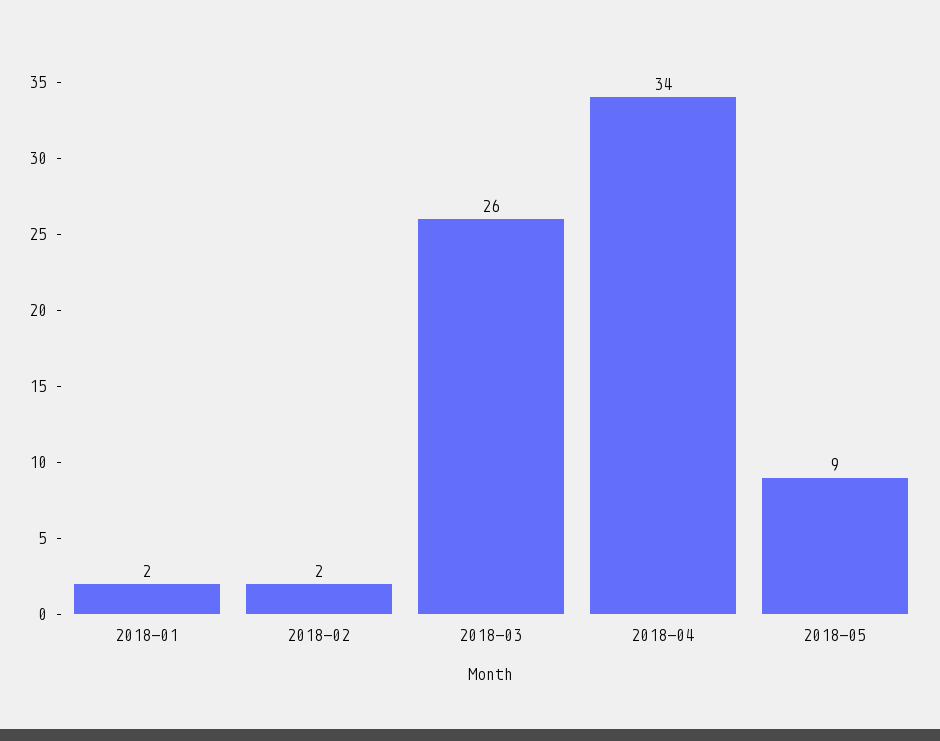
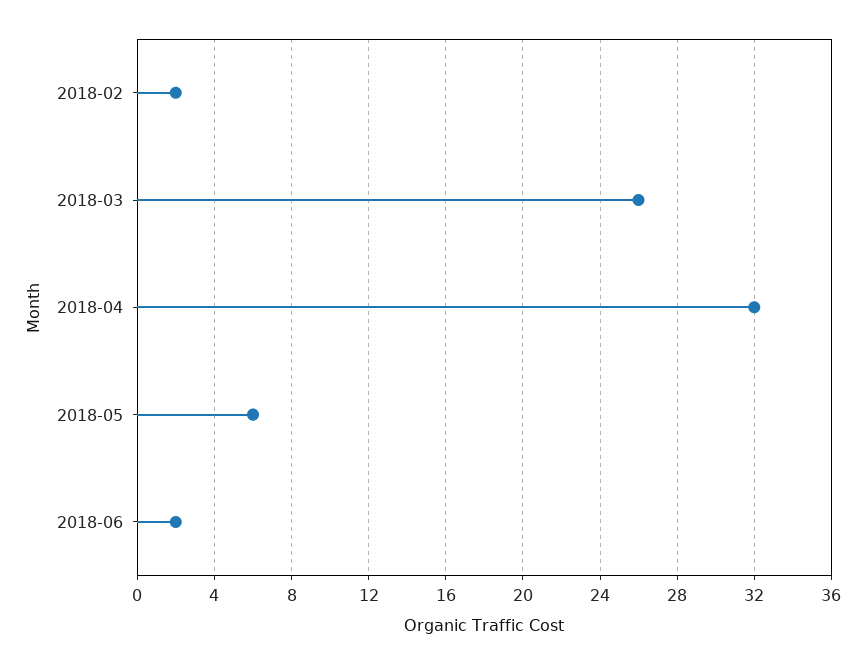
2018-01: 2 -> none
2018-04: 34 -> 32
2018-05: 9 -> 6
2018-06: none -> 2

